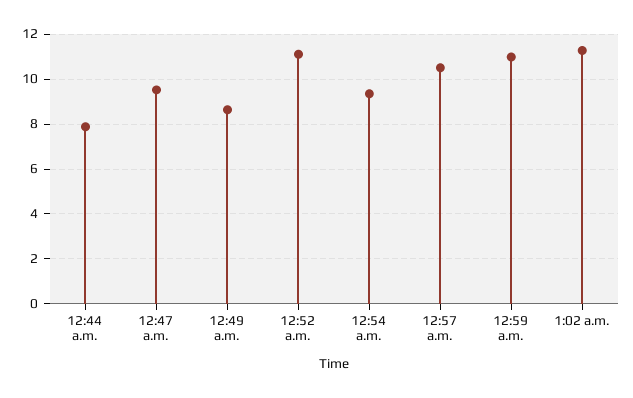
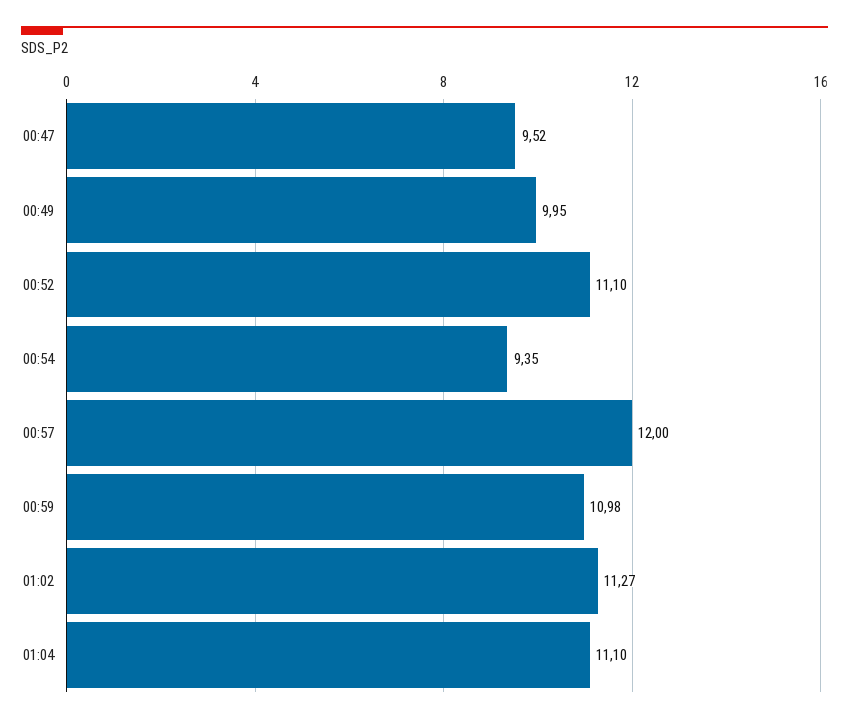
12:44 a.m.: 8 -> none
12:49 a.m.: 8.5 -> 9.95
12:57 a.m.: 10.5 -> 12
01:04: none -> 11.1

